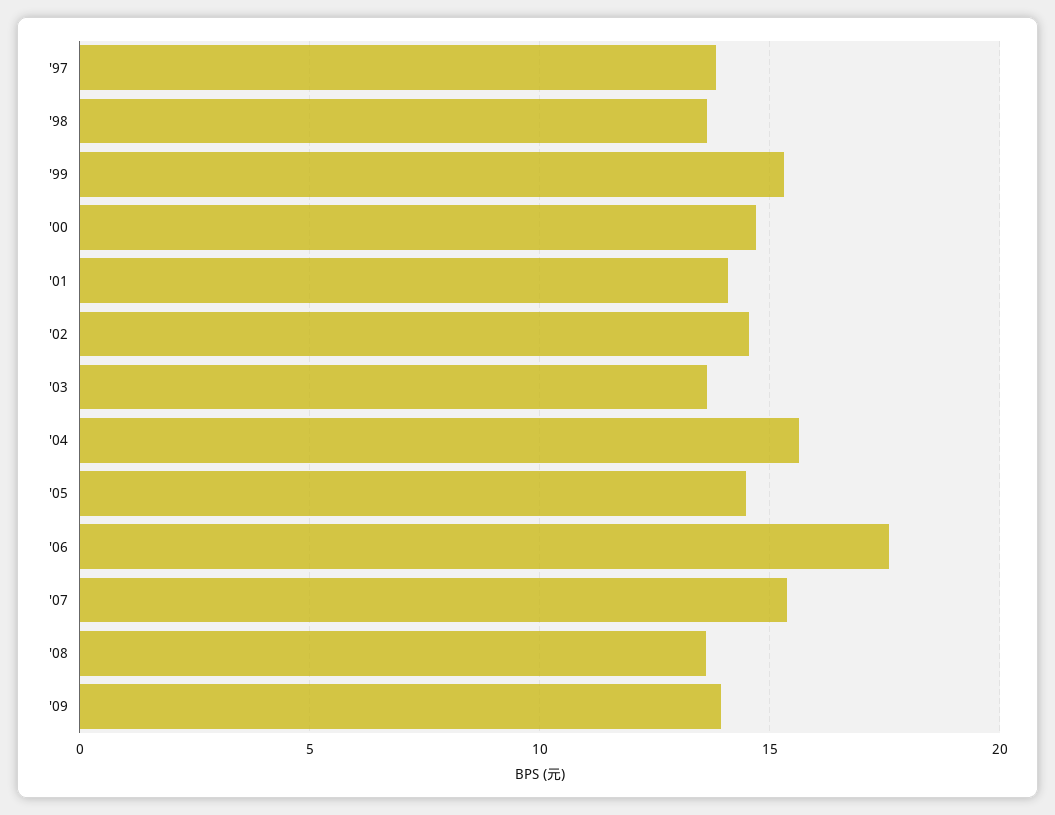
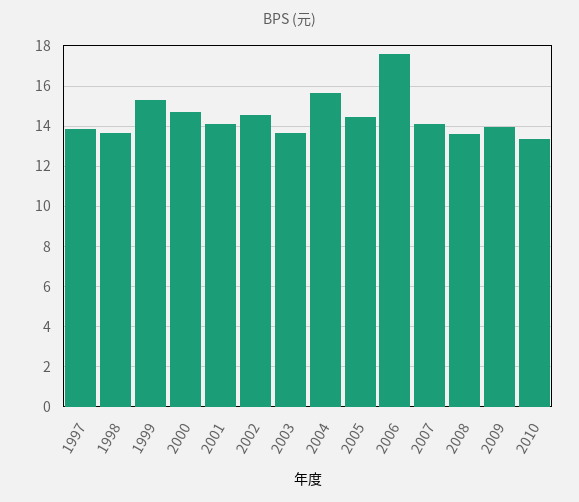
'07: 15.5 -> 14
2010: none -> 13.5

